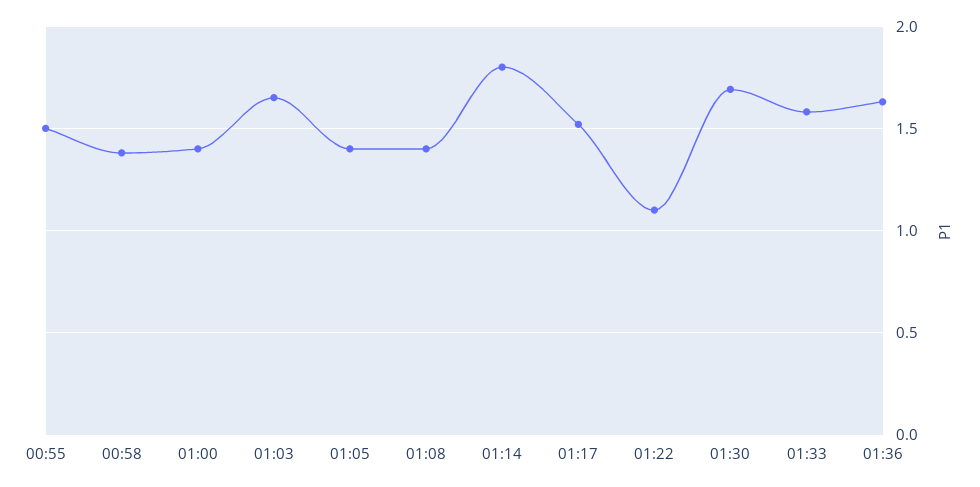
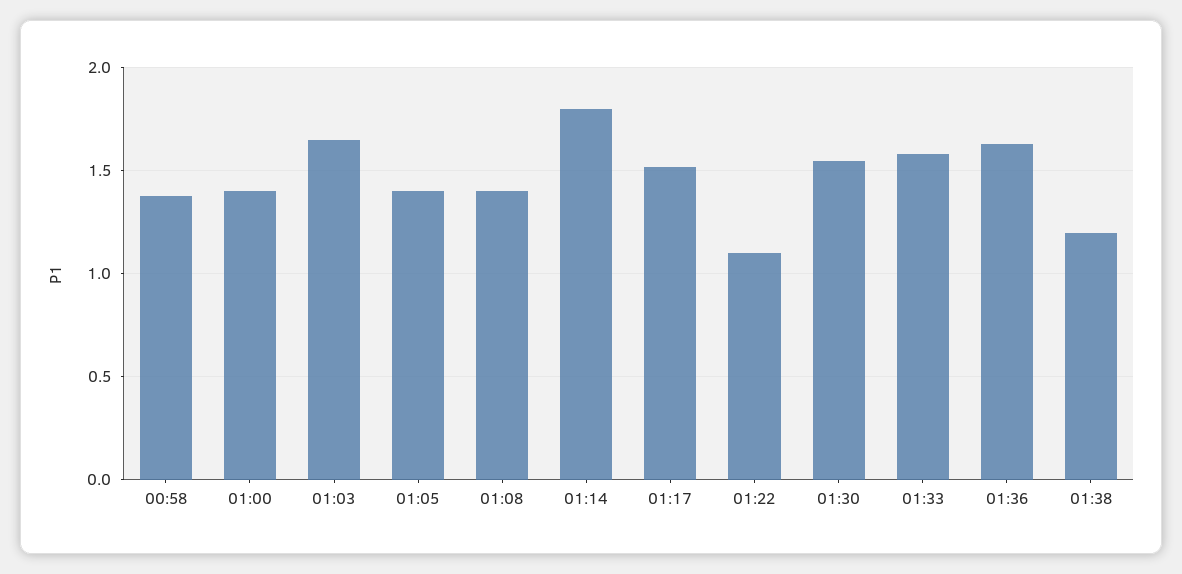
00:55: 1.5 -> none
01:30: 1.7 -> 1.55
01:38: none -> 1.2

